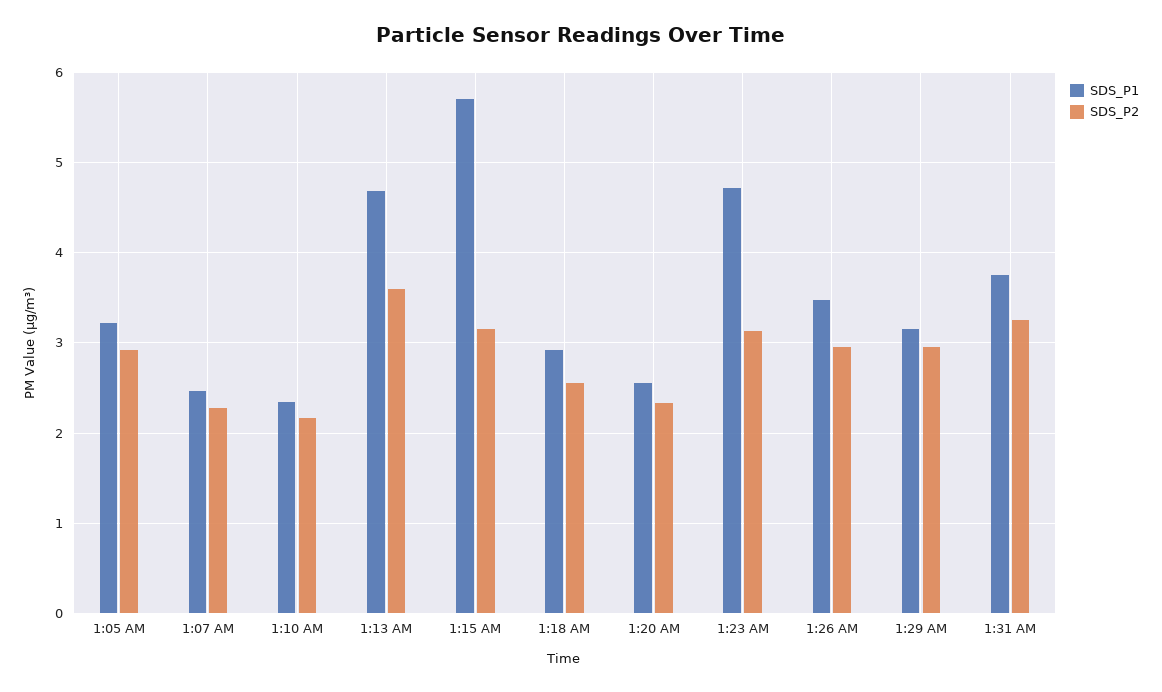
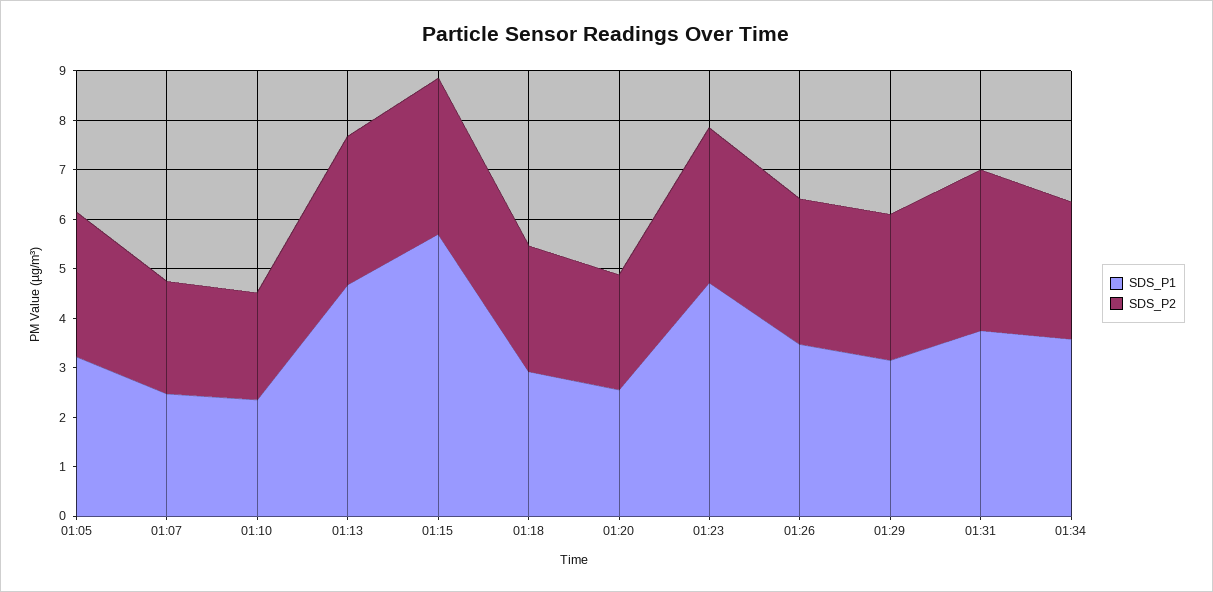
SDS_P2, 1:13 AM: 3.6 -> 3
SDS_P1, 01:34: none -> 3.6
SDS_P2, 01:34: none -> 2.8

